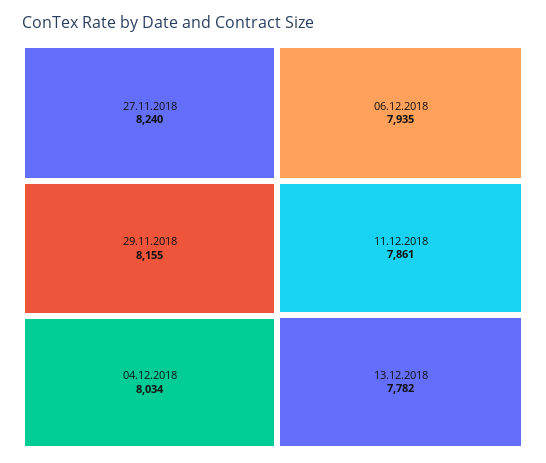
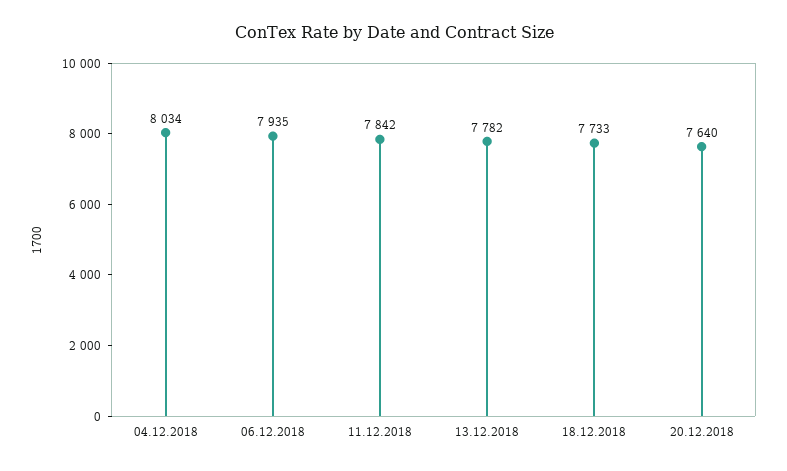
27.11.2018: 8240 -> none
29.11.2018: 8155 -> none
11.12.2018: 7861 -> 7842
18.12.2018: none -> 7733
20.12.2018: none -> 7640

